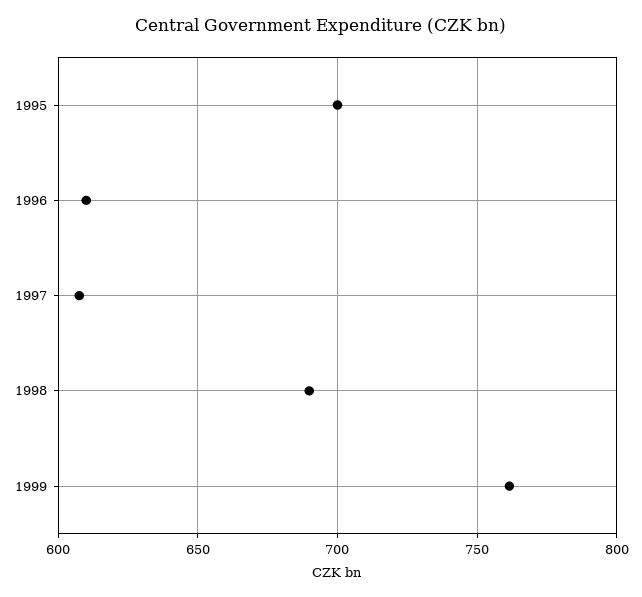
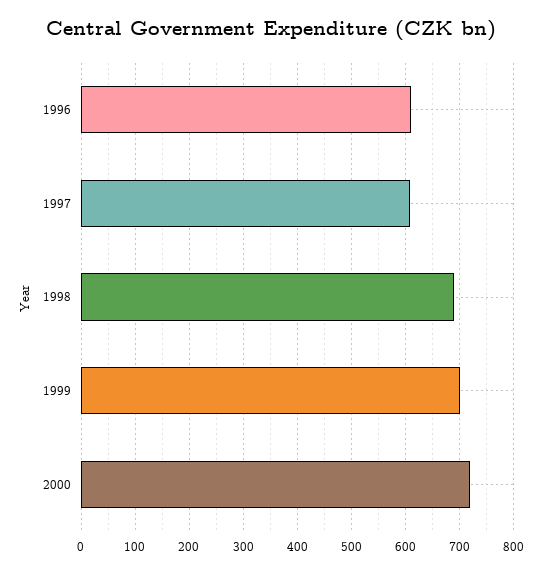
1995: 700 -> none
1999: 760 -> 700
2000: none -> 720

